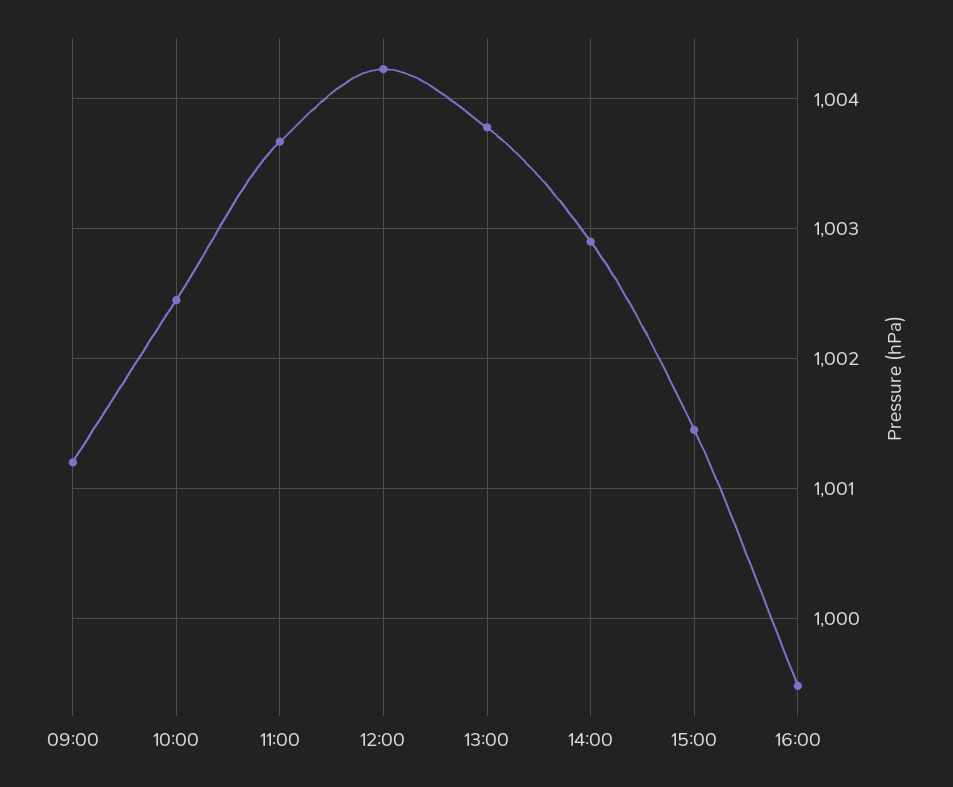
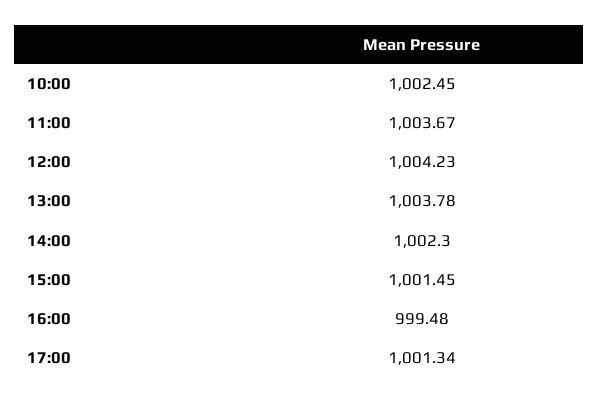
09:00: 1001.2 -> none
14:00: 1002.9 -> 1002.3
17:00: none -> 1001.34

